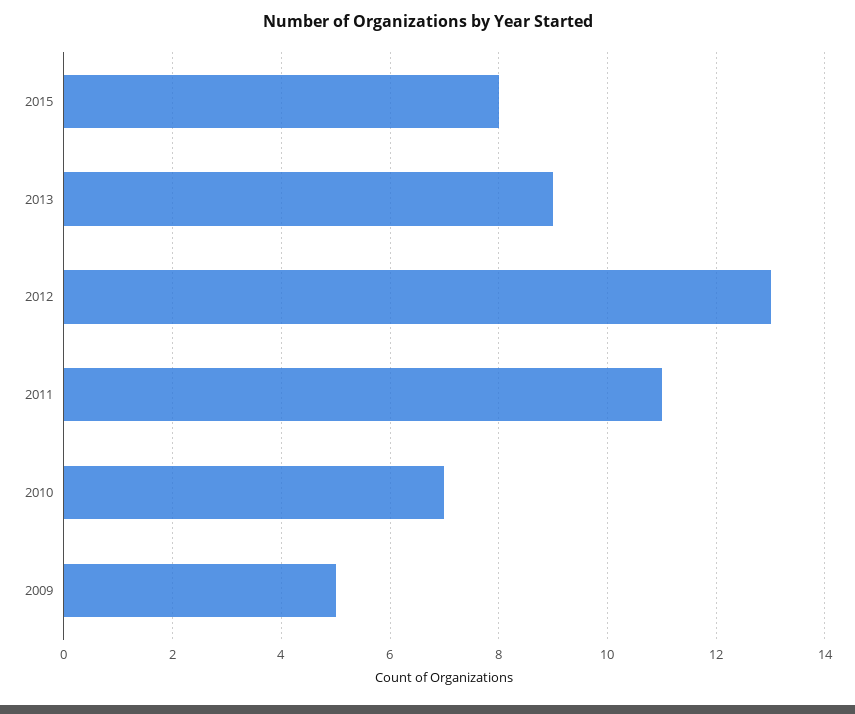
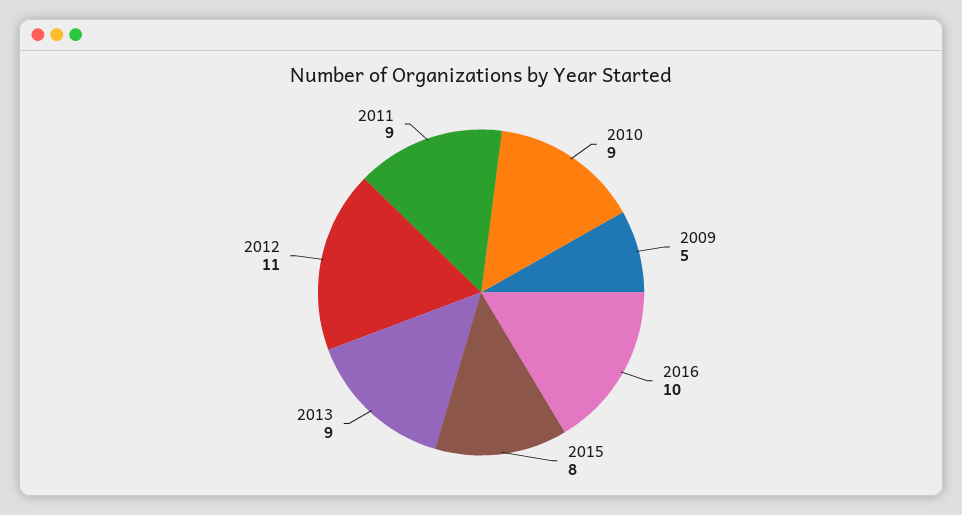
2012: 13 -> 11
2011: 11 -> 9
2010: 7 -> 9
2016: none -> 10

